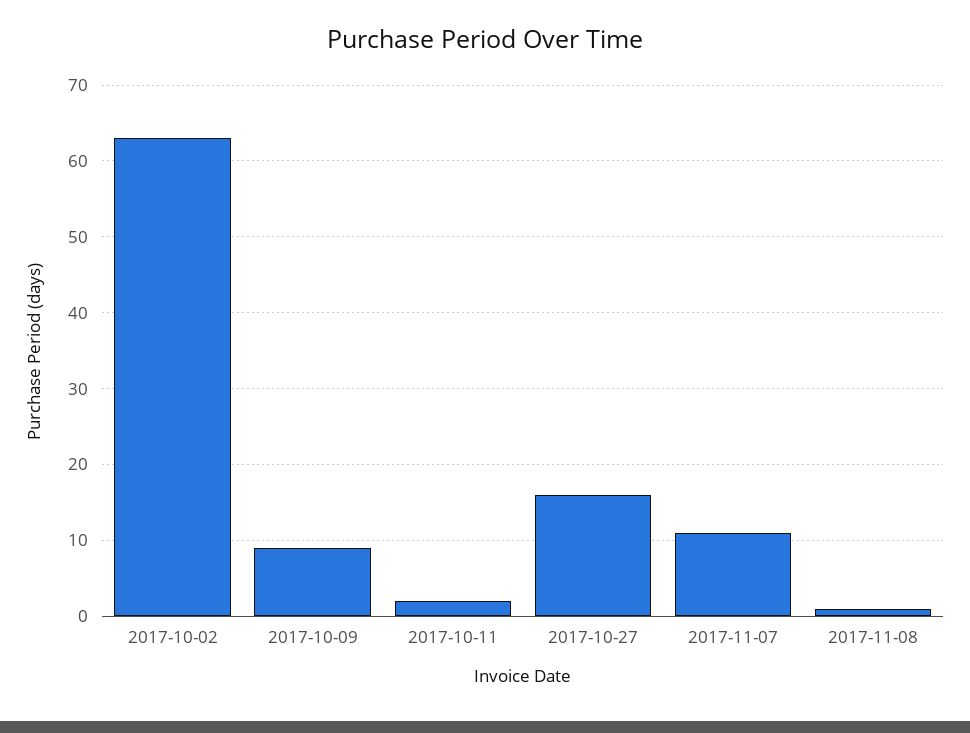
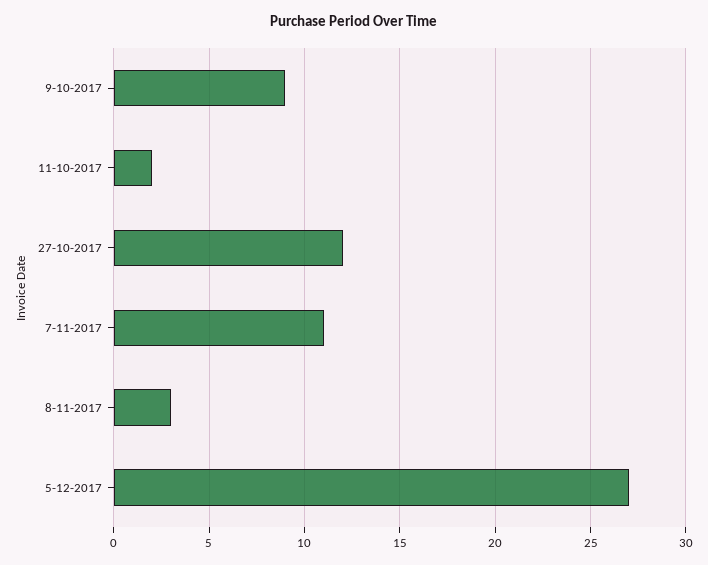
2017-10-02: 63 -> none
2017-10-27: 16 -> 12
2017-11-08: 1 -> 3
5-12-2017: none -> 27

